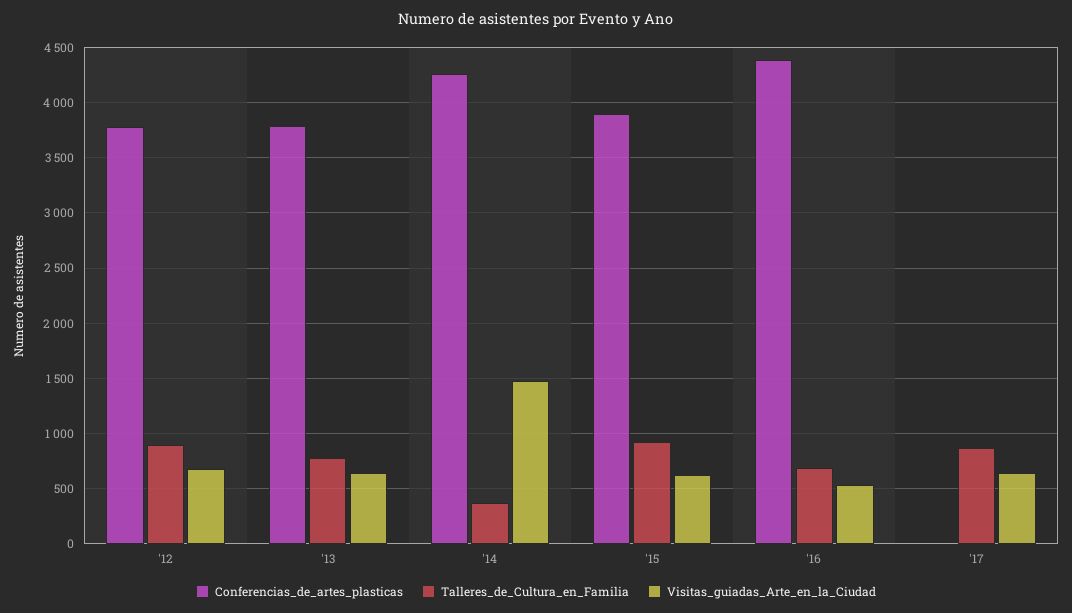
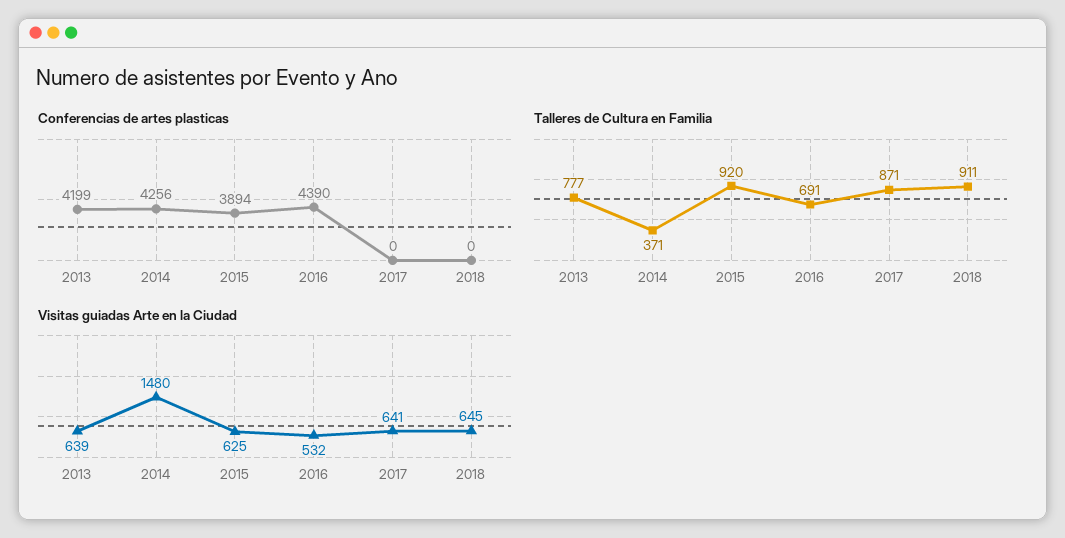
Conferencias_de_artes_plasticas, '12: 3800 -> none
Talleres_de_Cultura_en_Familia, '12: 900 -> none
Visitas_guiadas_Arte_en_la_Ciudad, '12: 700 -> none
Conferencias_de_artes_plasticas, '13: 3800 -> 4199
Conferencias_de_artes_plasticas, 2018: none -> 0
Talleres_de_Cultura_en_Familia, 2018: none -> 911
Visitas_guiadas_Arte_en_la_Ciudad, 2018: none -> 645

